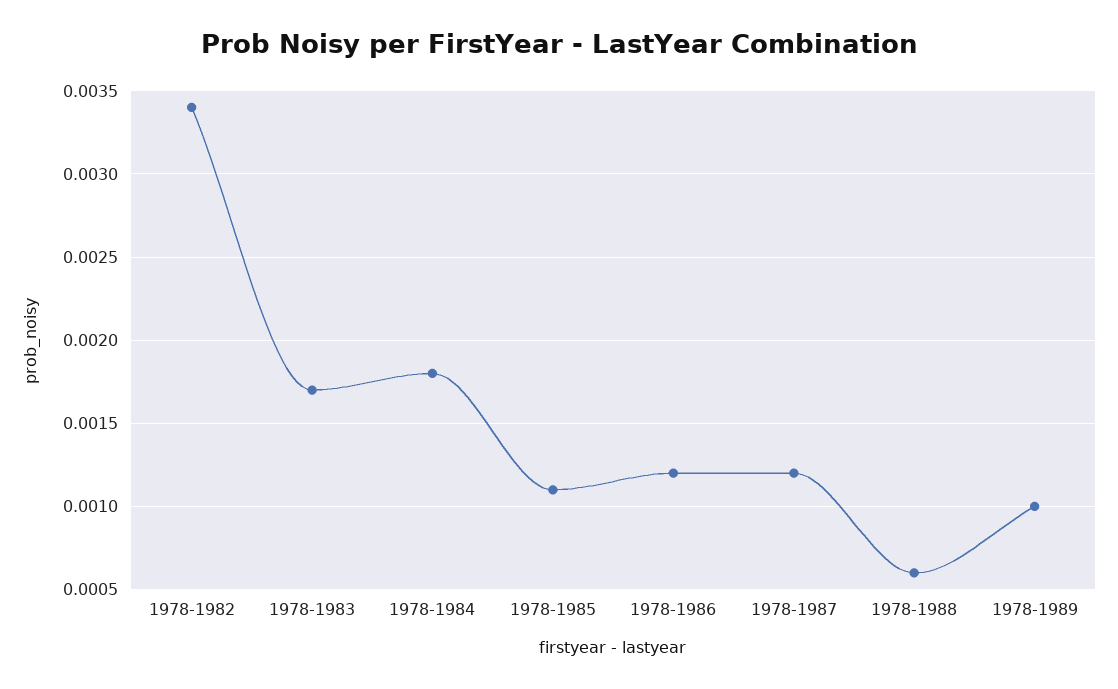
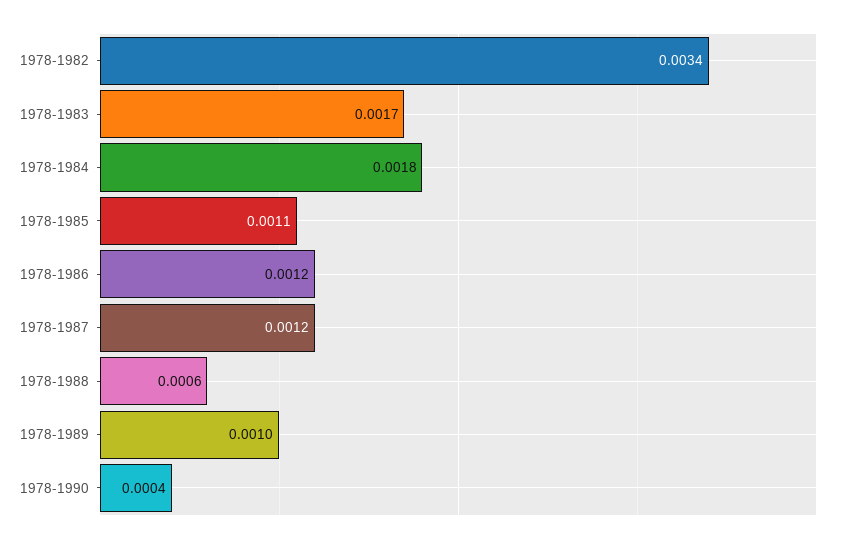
1978-1990: none -> 0.0004

